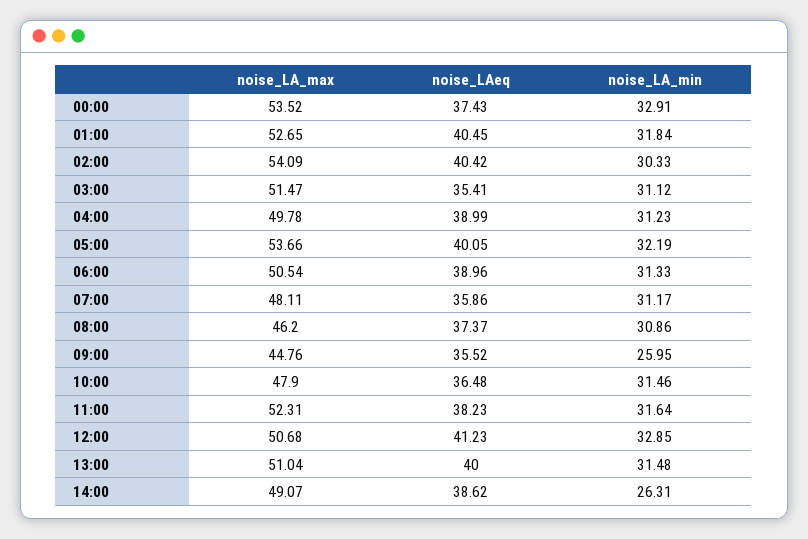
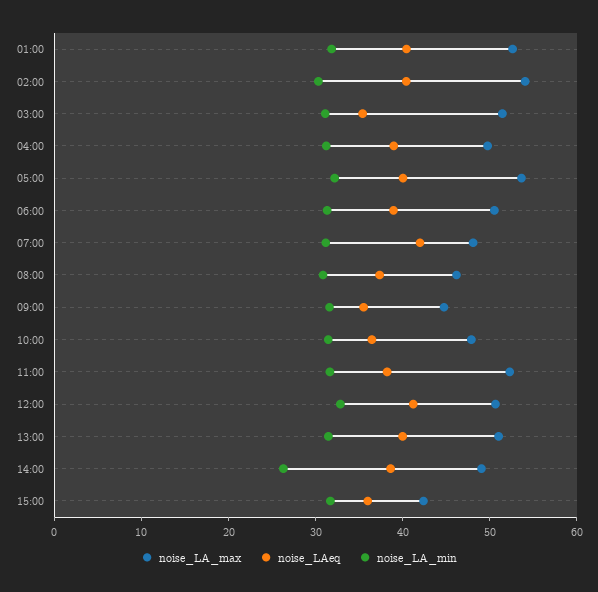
noise_LA_max, 00:00: 53.52 -> none
noise_LAeq, 00:00: 37.43 -> none
noise_LA_min, 00:00: 32.91 -> none
noise_LAeq, 07:00: 35.86 -> 42
noise_LA_min, 09:00: 25.95 -> 32
noise_LA_max, 15:00: none -> 42
noise_LAeq, 15:00: none -> 36
noise_LA_min, 15:00: none -> 32

